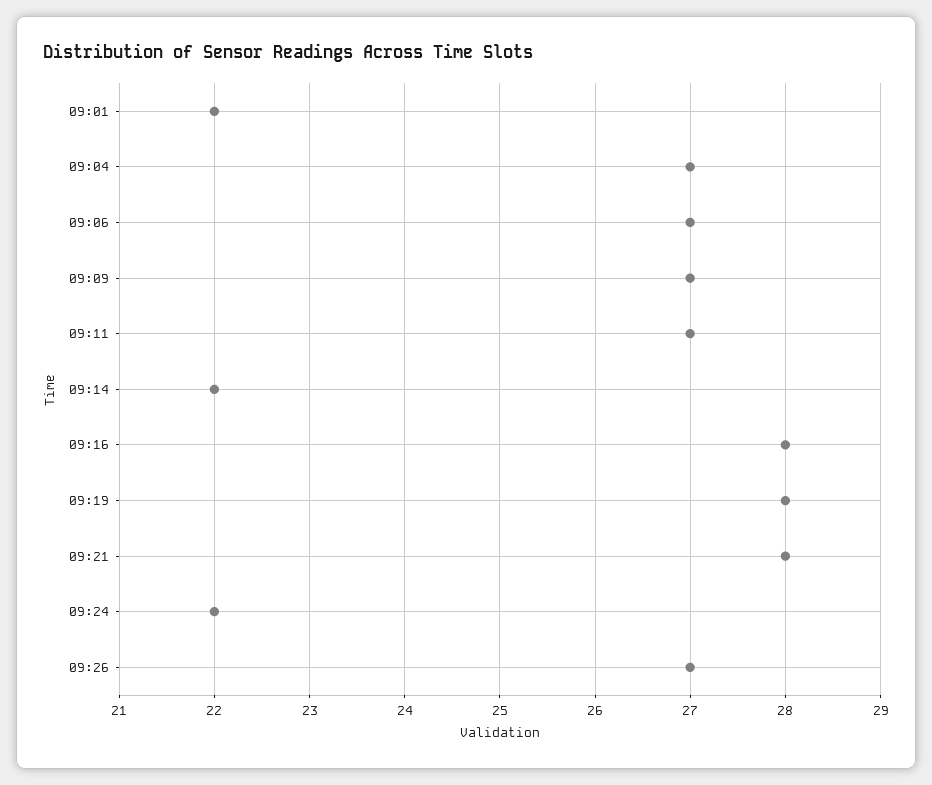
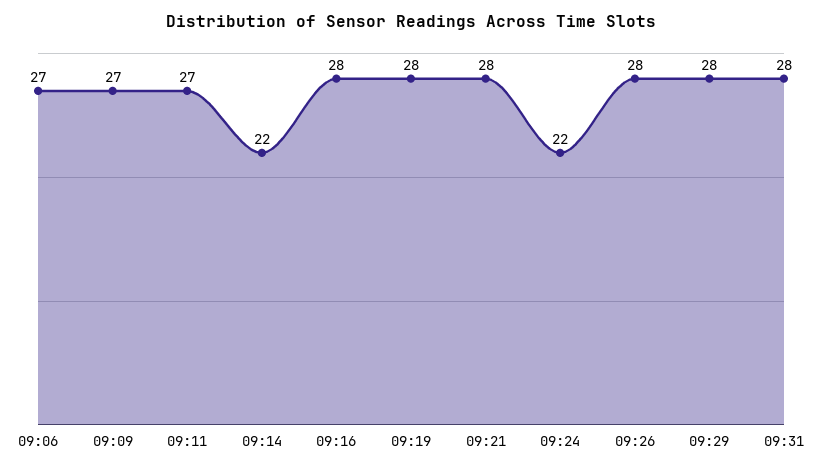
09:01: 22 -> none
09:04: 27 -> none
09:26: 27 -> 28
09:29: none -> 28
09:31: none -> 28

